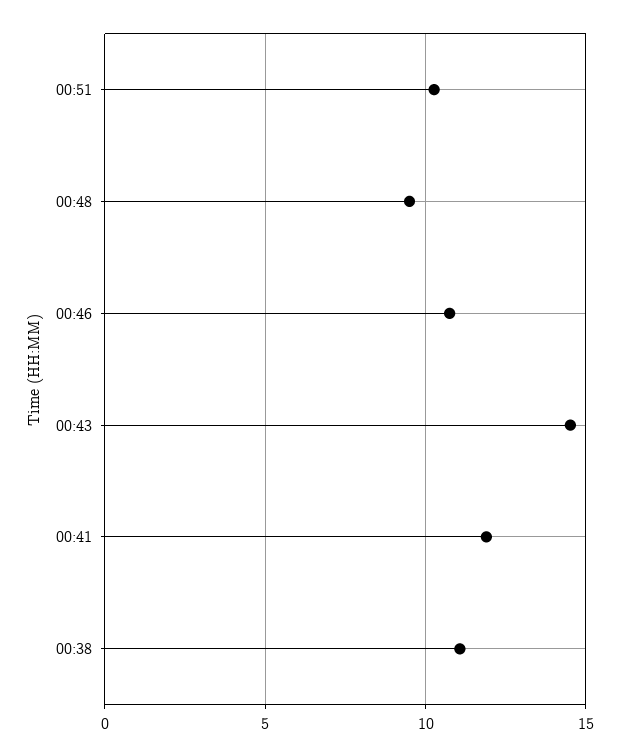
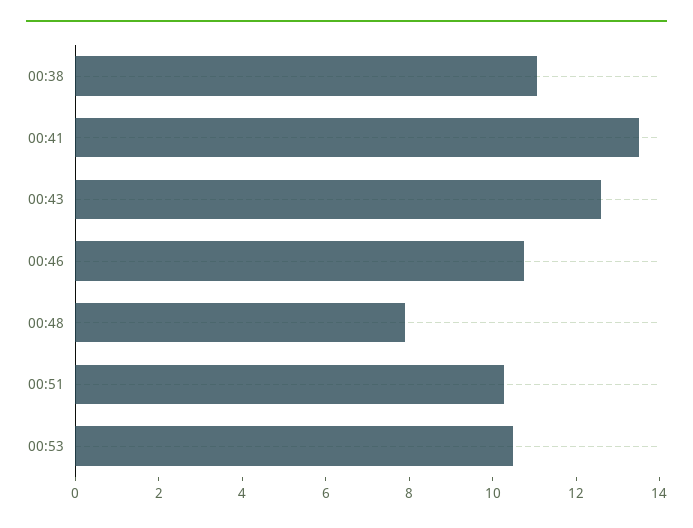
00:48: 9.5 -> 8
00:43: 14.5 -> 12.5
00:41: 12 -> 13.5
00:53: none -> 10.5

